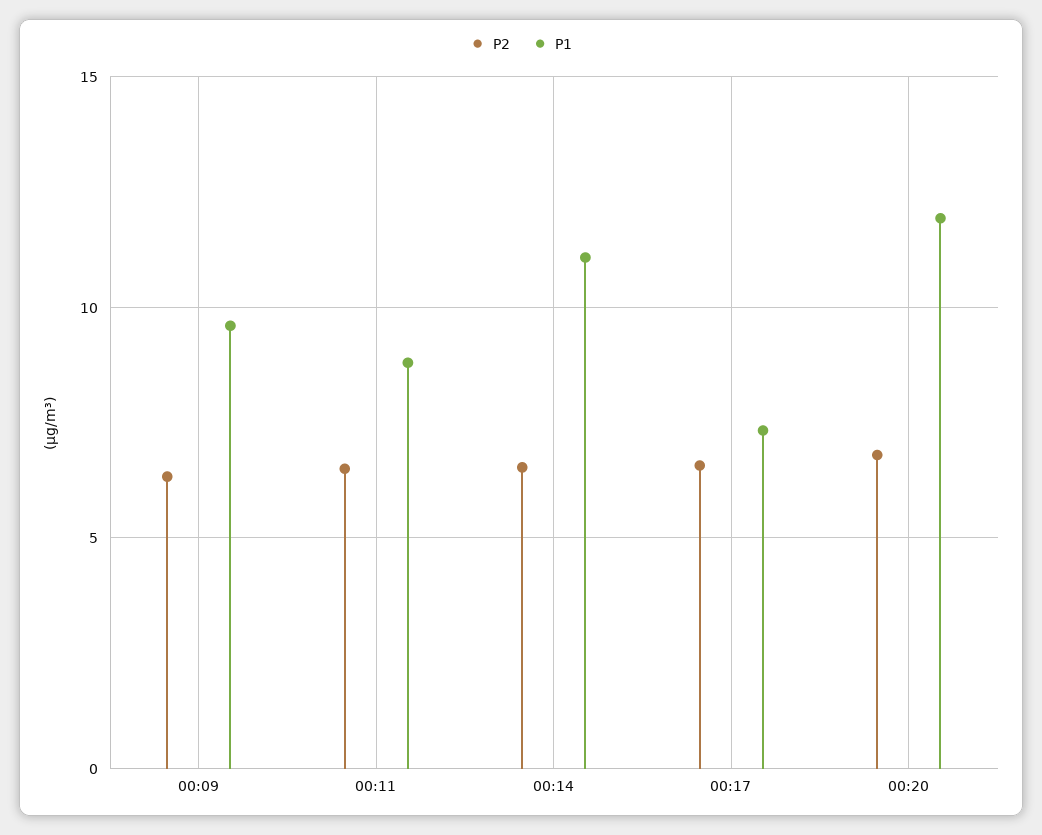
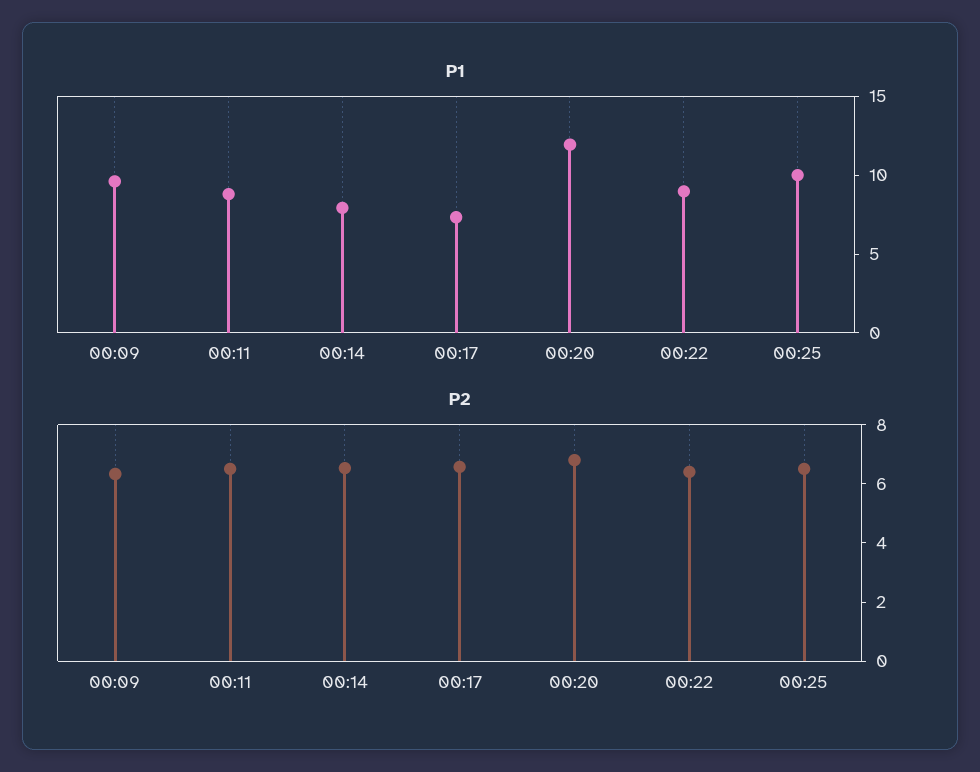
P1, 00:14: 11 -> 8
P1, 00:22: none -> 9
P1, 00:25: none -> 10
P2, 00:22: none -> 6.5
P2, 00:25: none -> 6.5

